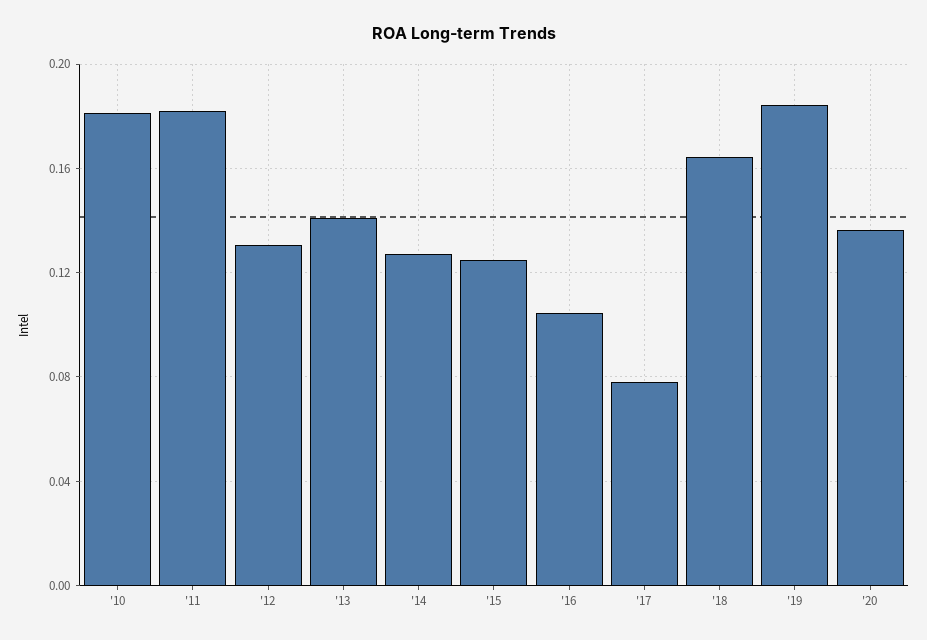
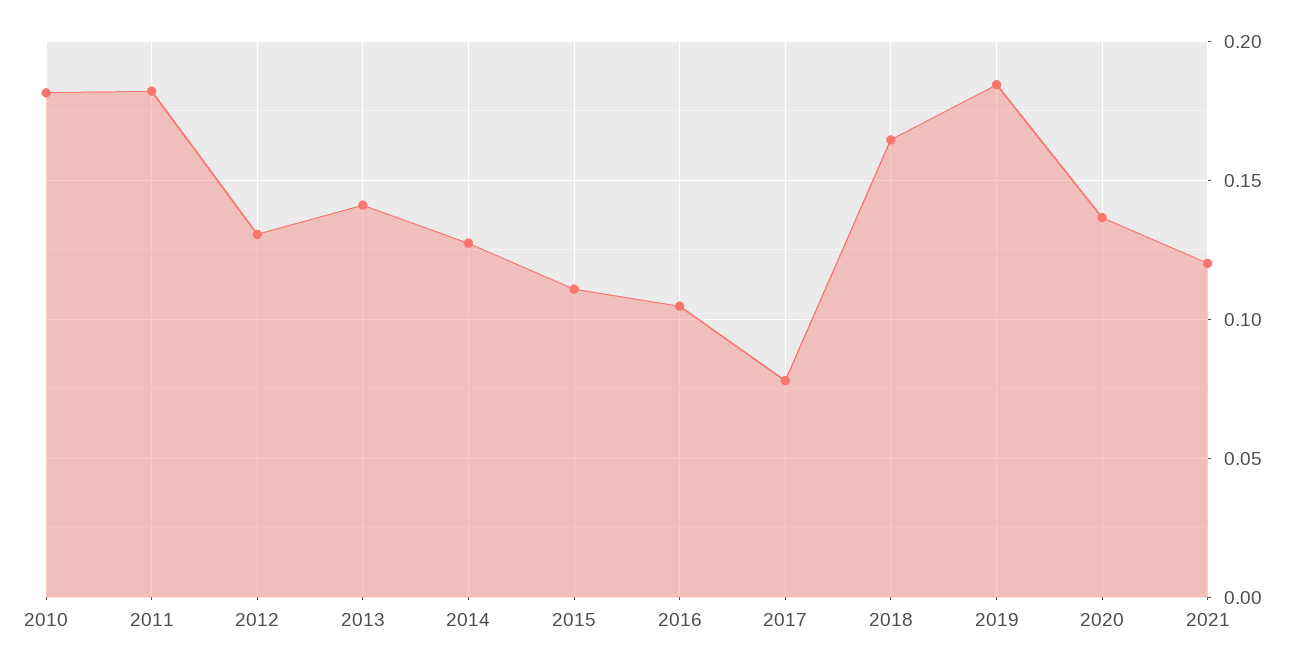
'15: 0.125 -> 0.11
2021: none -> 0.12

